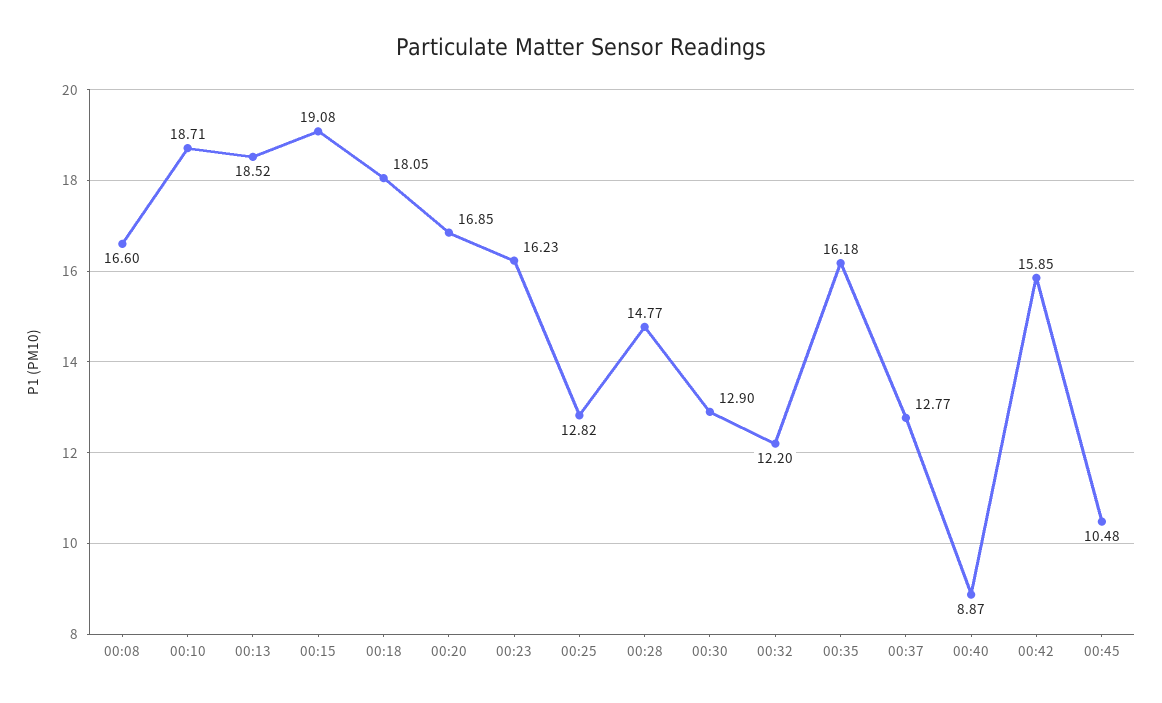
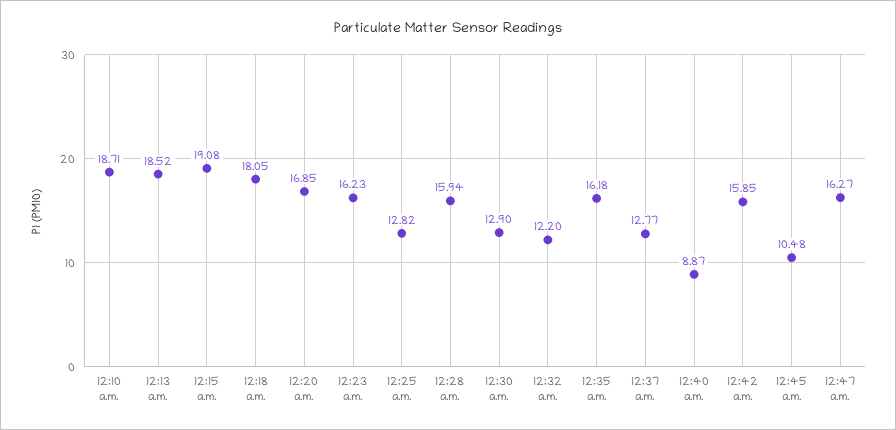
00:08: 16.6 -> none
00:28: 14.77 -> 15.94
12:47 a.m.: none -> 16.27

